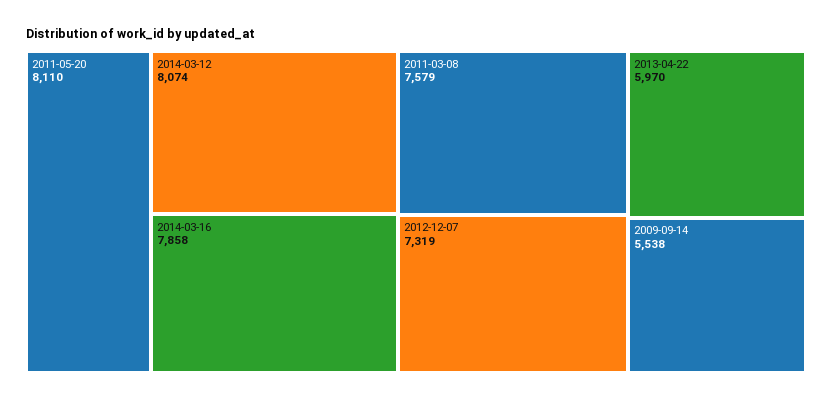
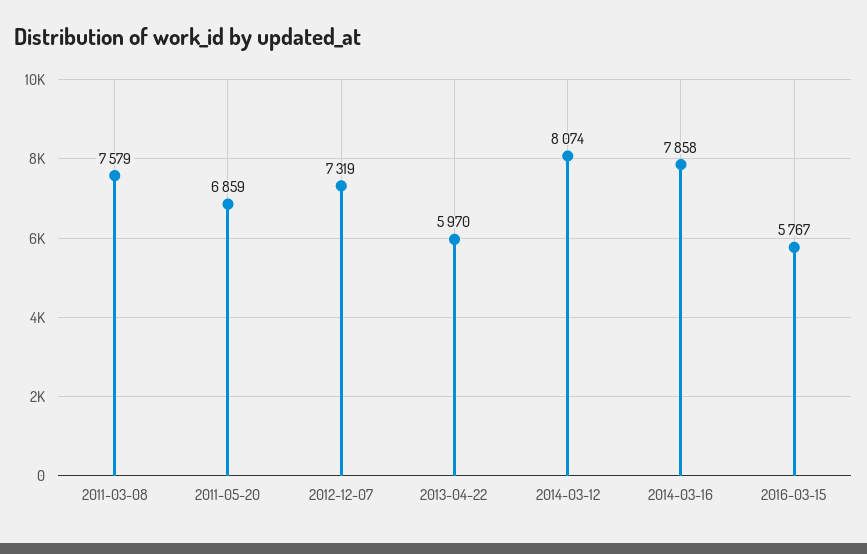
2011-05-20: 8110 -> 6859
2009-09-14: 5538 -> none
2016-03-15: none -> 5767

